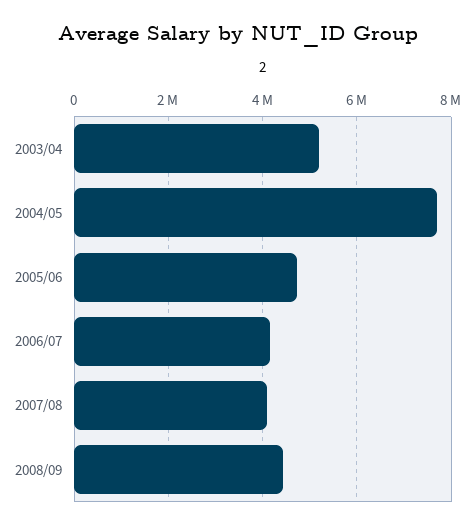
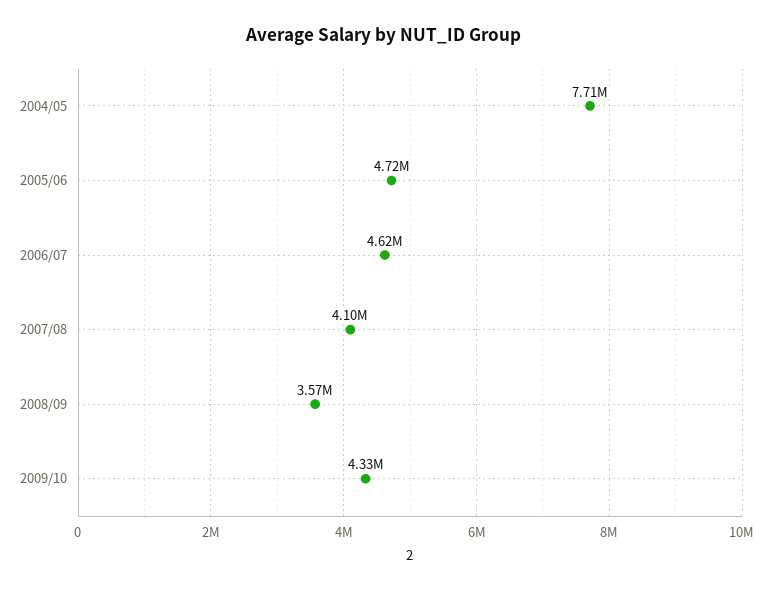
2003/04: 5200000 -> none
2006/07: 4200000 -> 4620000
2008/09: 4400000 -> 3570000
2009/10: none -> 4330000

